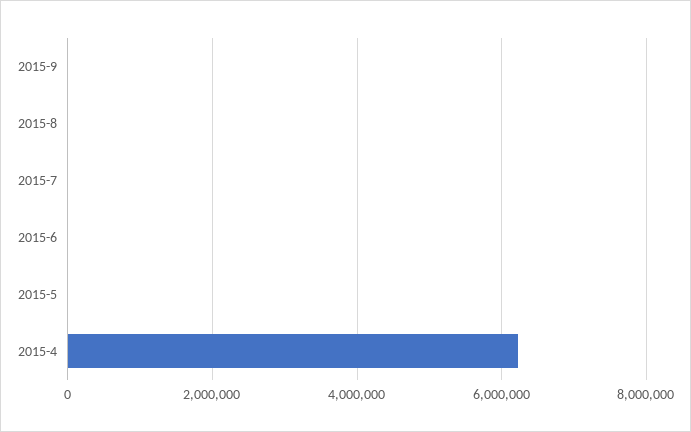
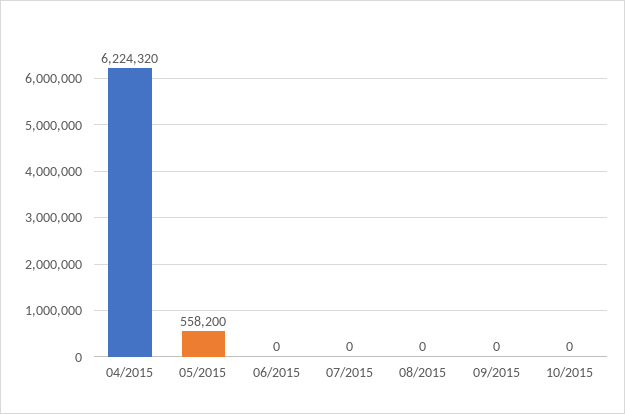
2015-5: 0 -> 558200
10/2015: none -> 0

